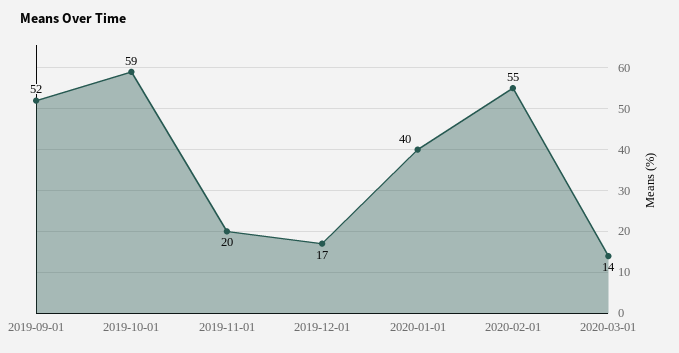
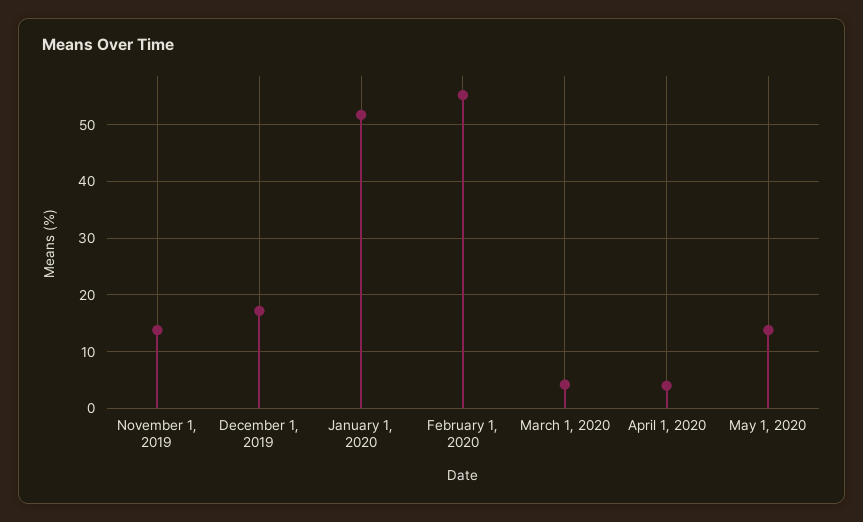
2019-09-01: 52 -> none
2019-10-01: 59 -> none
2019-11-01: 20 -> 14
2020-01-01: 40 -> 52
2020-03-01: 14 -> 4
April 1, 2020: none -> 4
May 1, 2020: none -> 14

